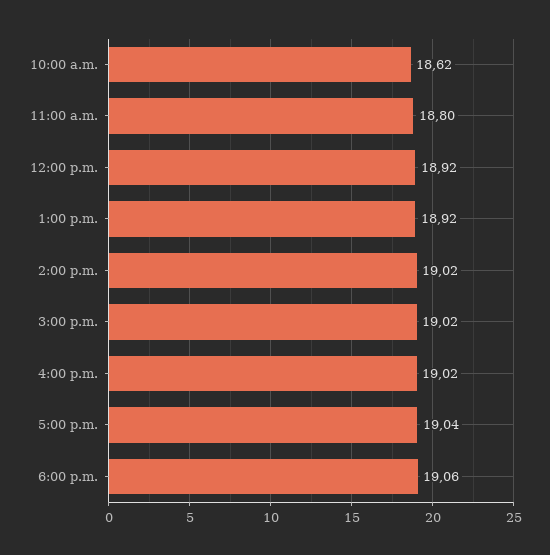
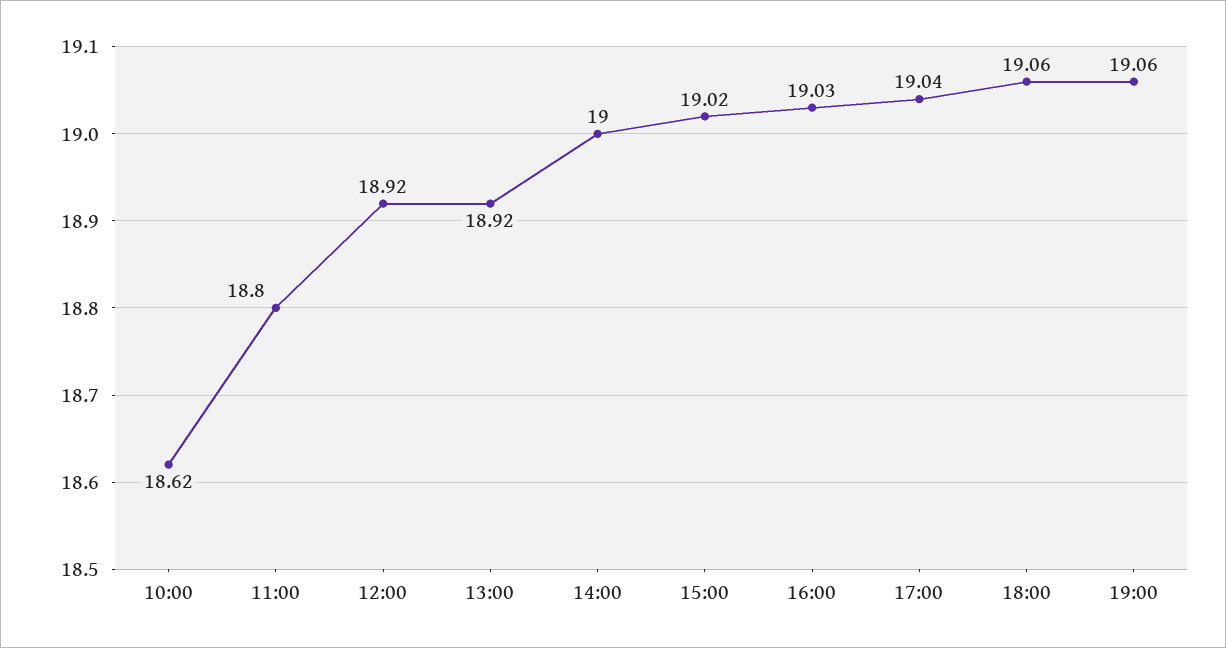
2:00 p.m.: 19.02 -> 19
4:00 p.m.: 19.02 -> 19.03
19:00: none -> 19.06

